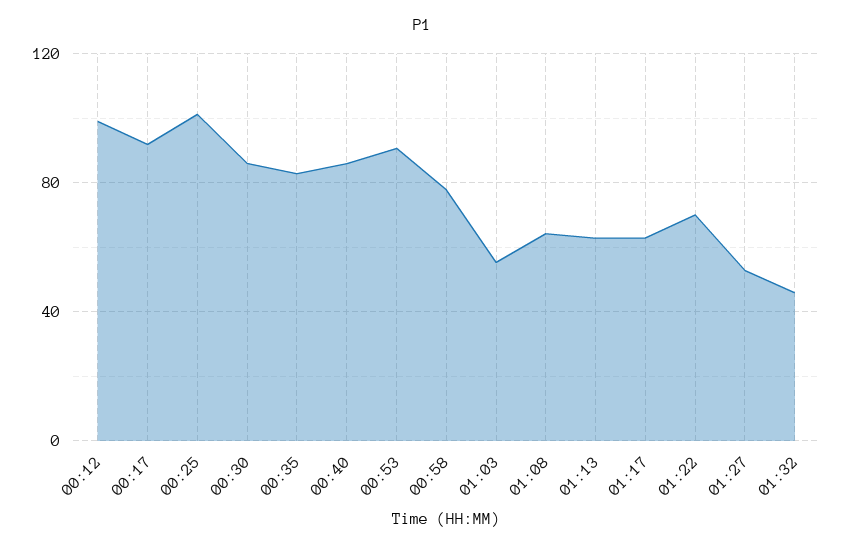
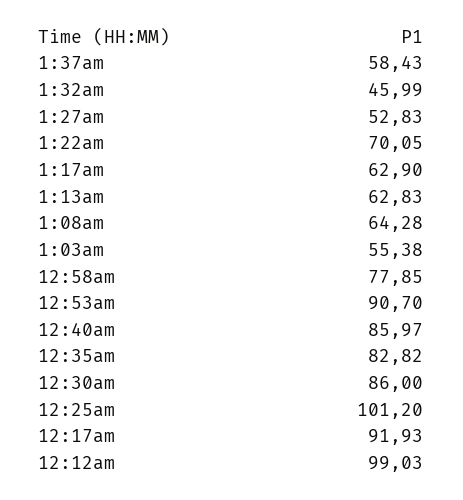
1:37am: none -> 58.43

